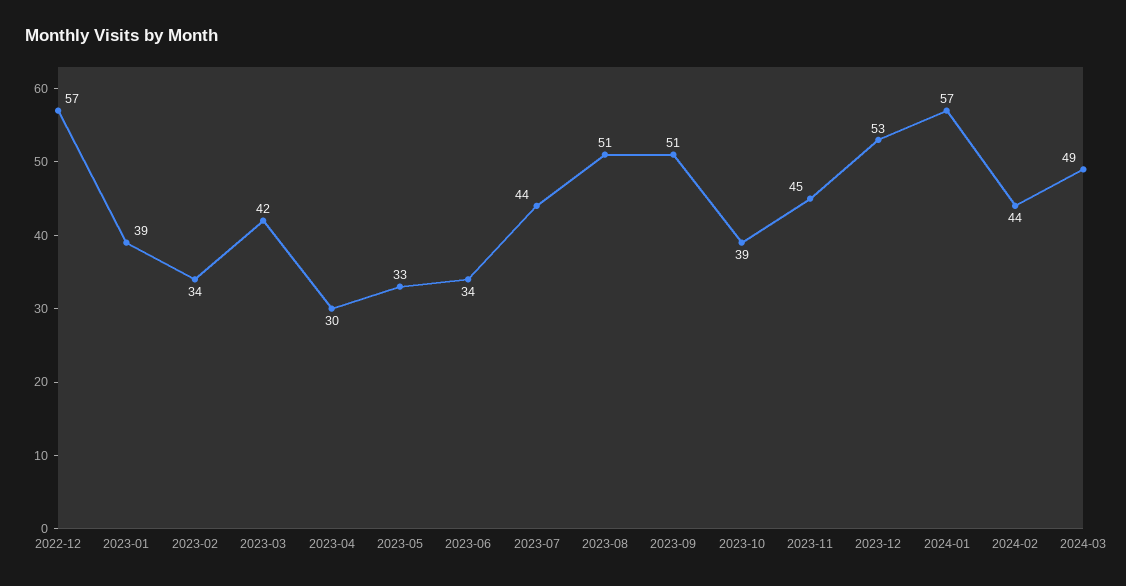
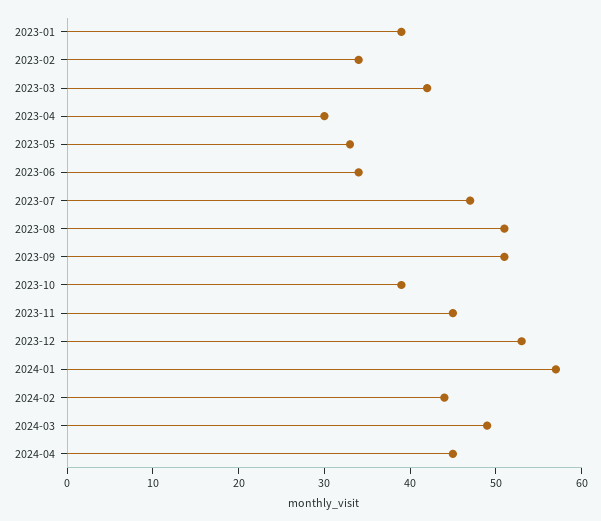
2022-12: 57 -> none
2023-07: 44 -> 47
2024-04: none -> 45

